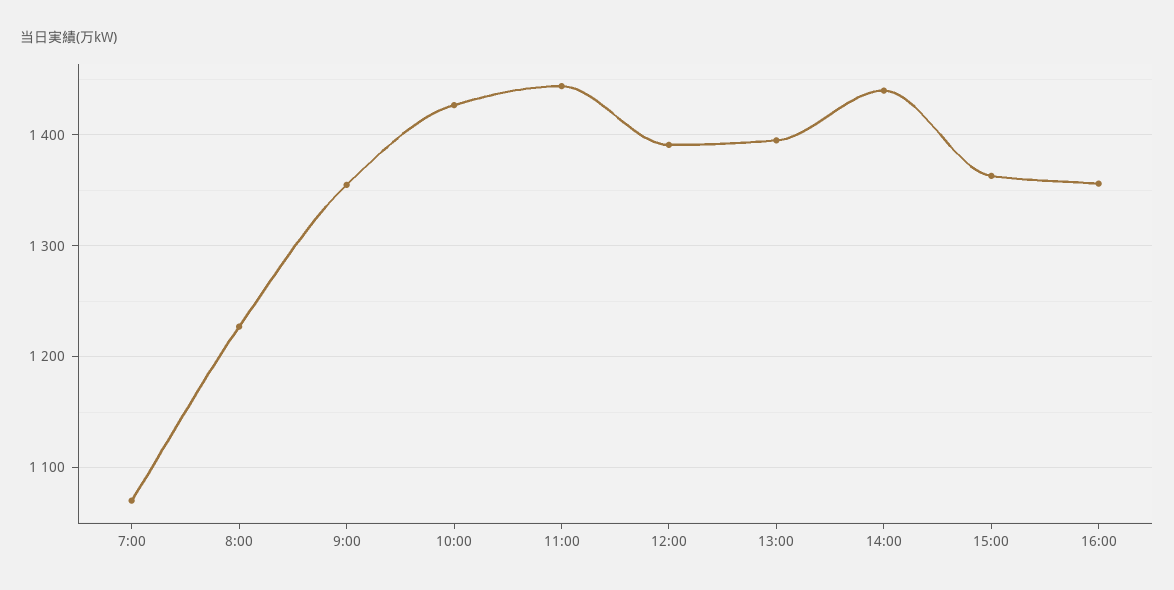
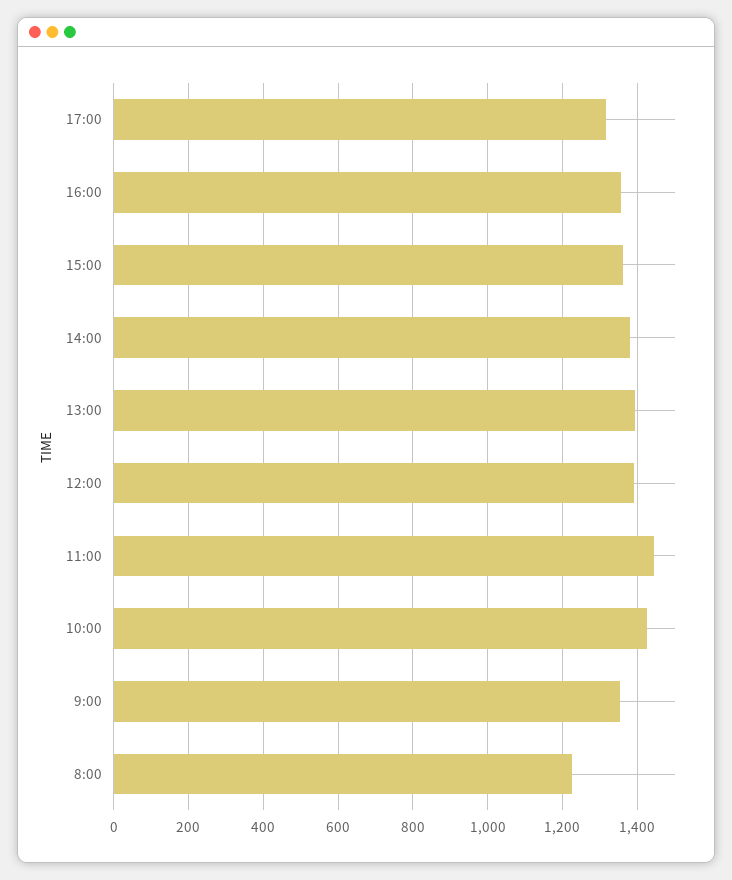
7:00: 1070 -> none
14:00: 1440 -> 1380
17:00: none -> 1320

